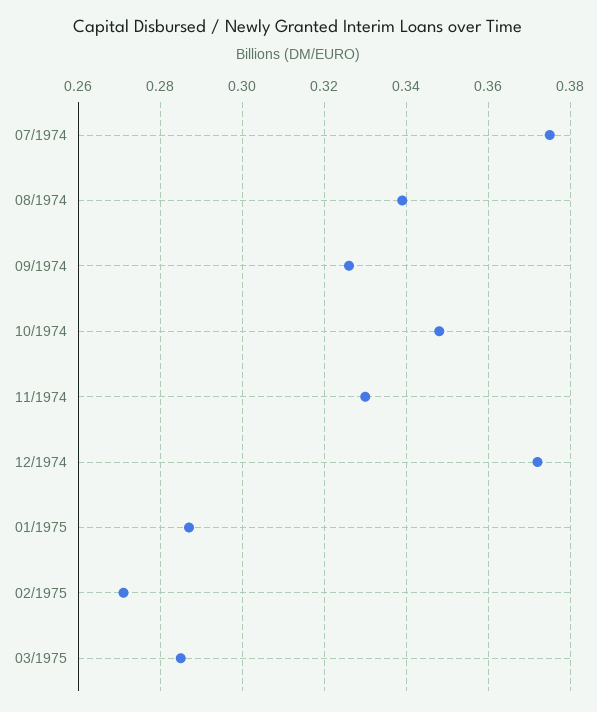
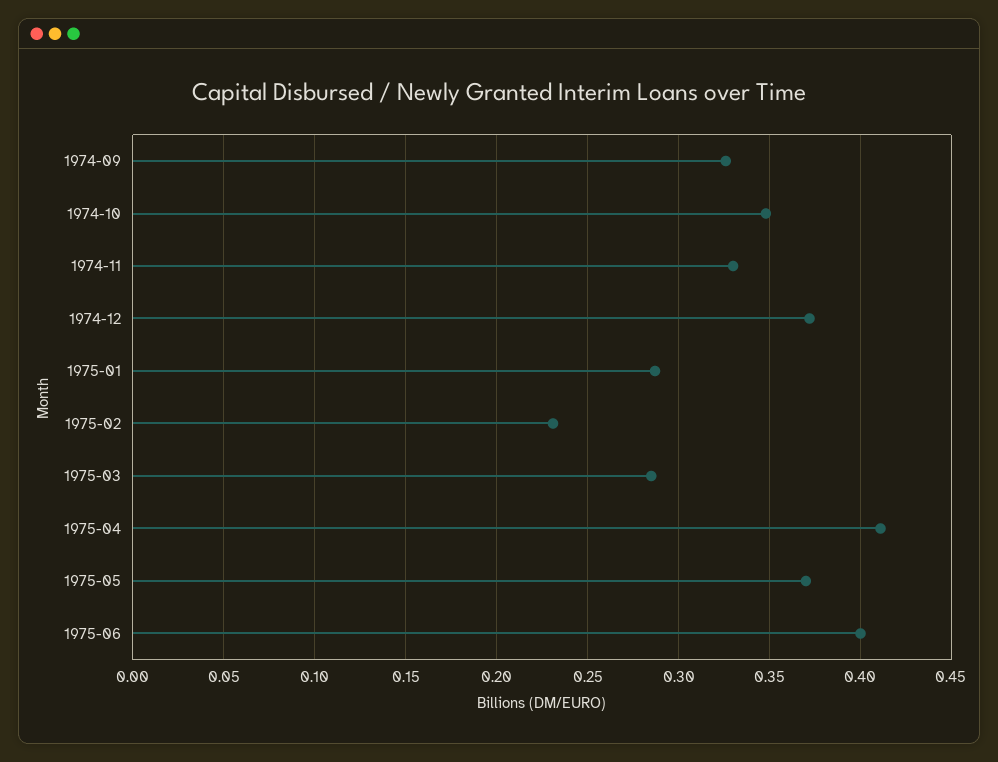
07/1974: 0.375 -> none
08/1974: 0.34 -> none
02/1975: 0.27 -> 0.23
1975-04: none -> 0.41
1975-05: none -> 0.37
1975-06: none -> 0.4

